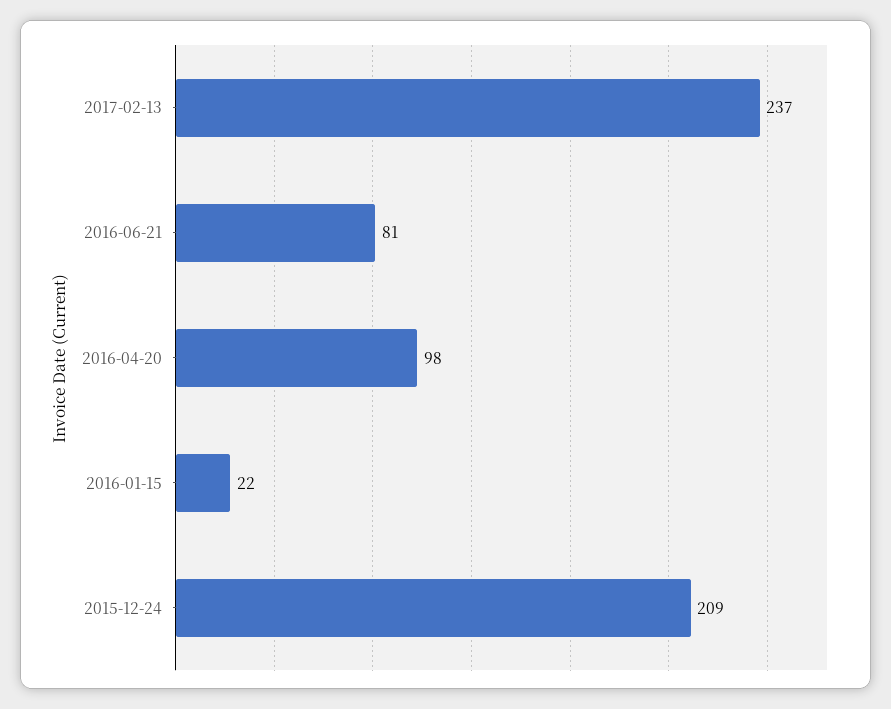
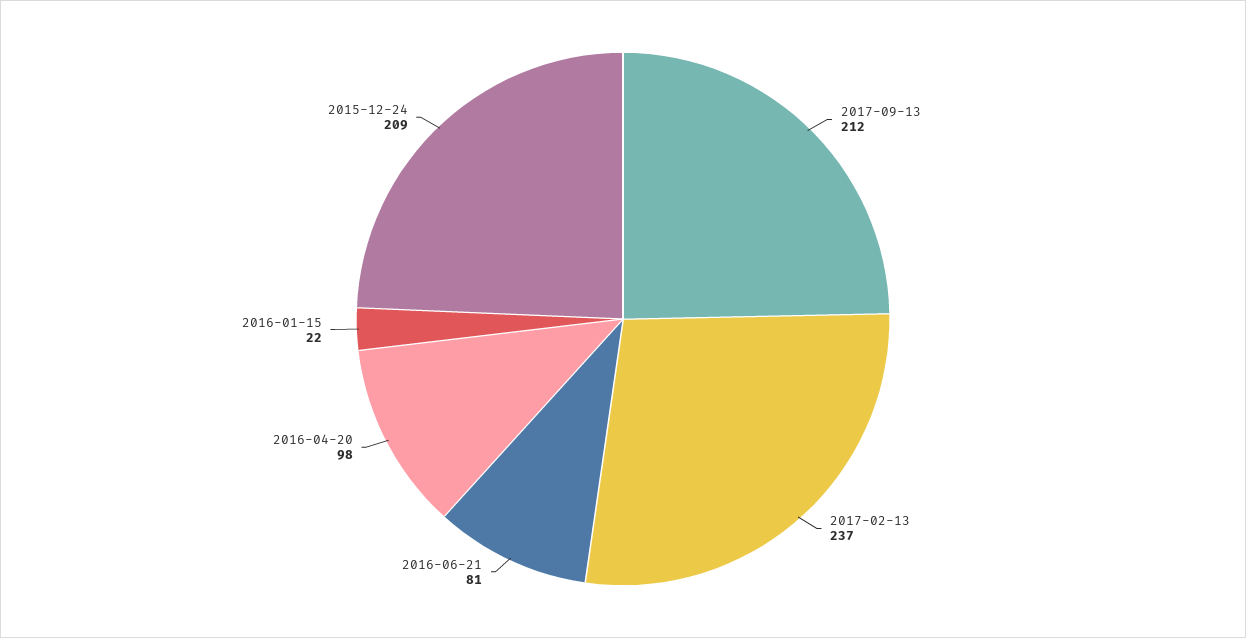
2017-09-13: none -> 212

